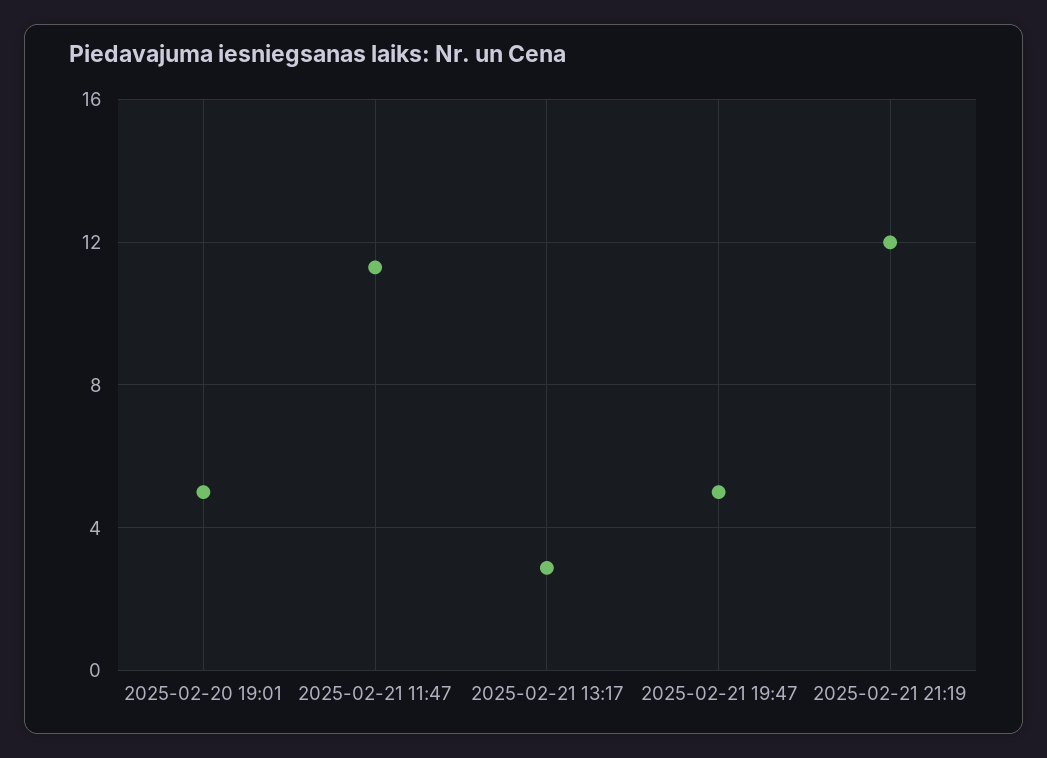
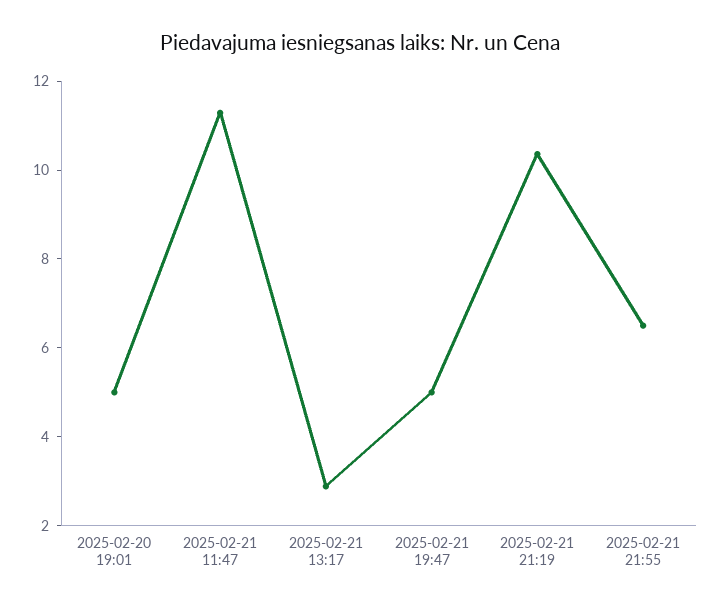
2025-02-21 21:19: 12 -> 10.5
2025-02-21 21:55: none -> 6.5

